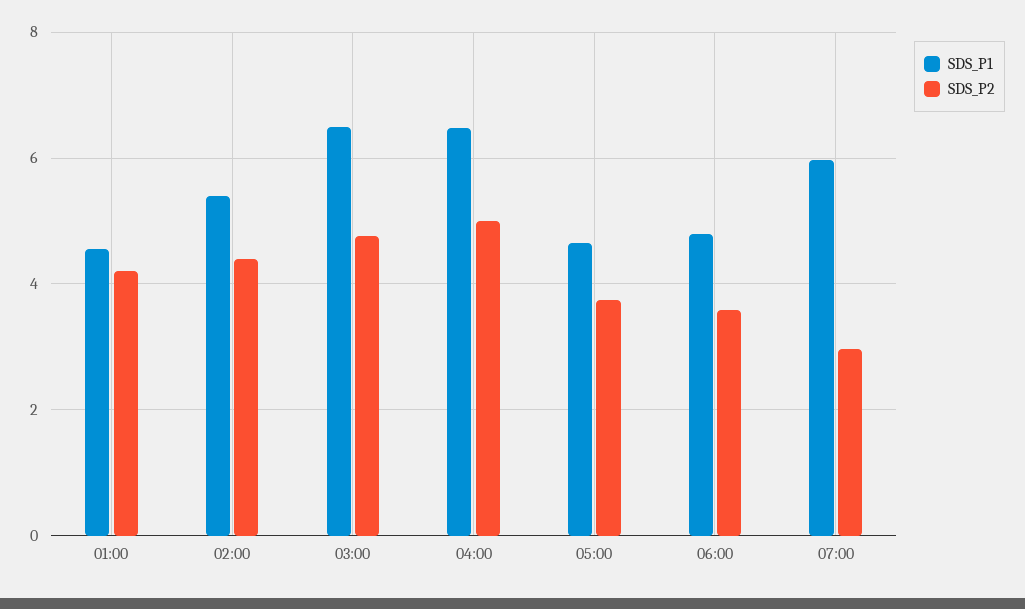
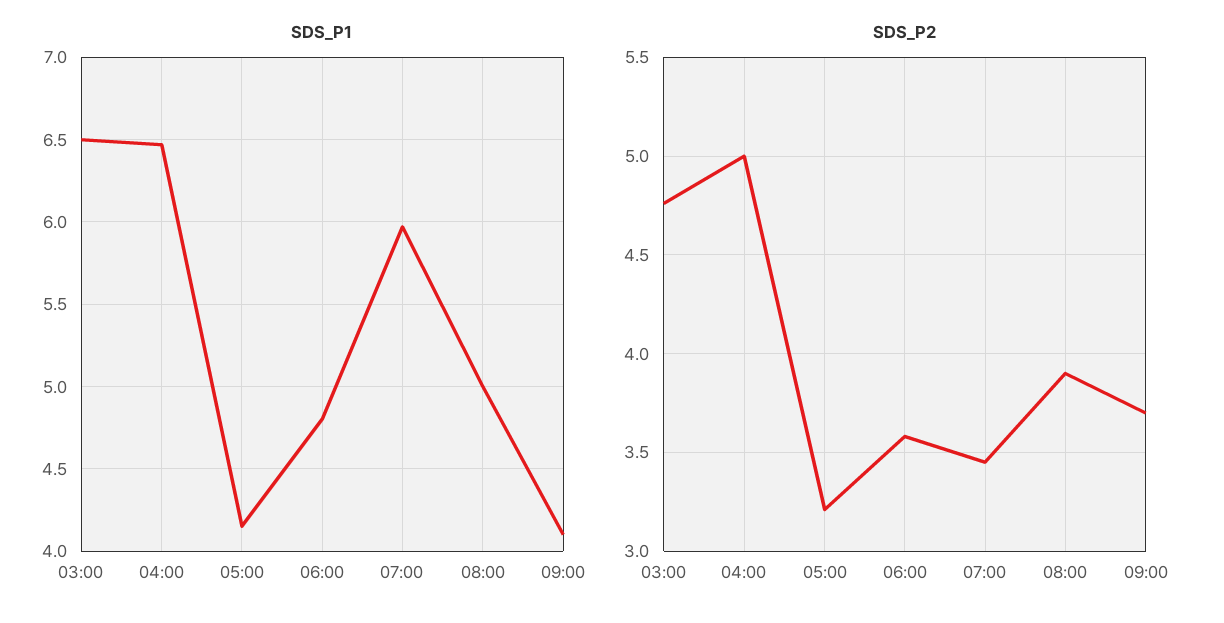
SDS_P1, 01:00: 4.6 -> none
SDS_P2, 01:00: 4.2 -> none
SDS_P1, 02:00: 5.4 -> none
SDS_P2, 02:00: 4.4 -> none
SDS_P1, 05:00: 4.6 -> 4.15
SDS_P2, 05:00: 3.8 -> 3.2
SDS_P2, 07:00: 3 -> 3.45
SDS_P1, 08:00: none -> 5
SDS_P1, 09:00: none -> 4.1
SDS_P2, 08:00: none -> 3.9
SDS_P2, 09:00: none -> 3.7

